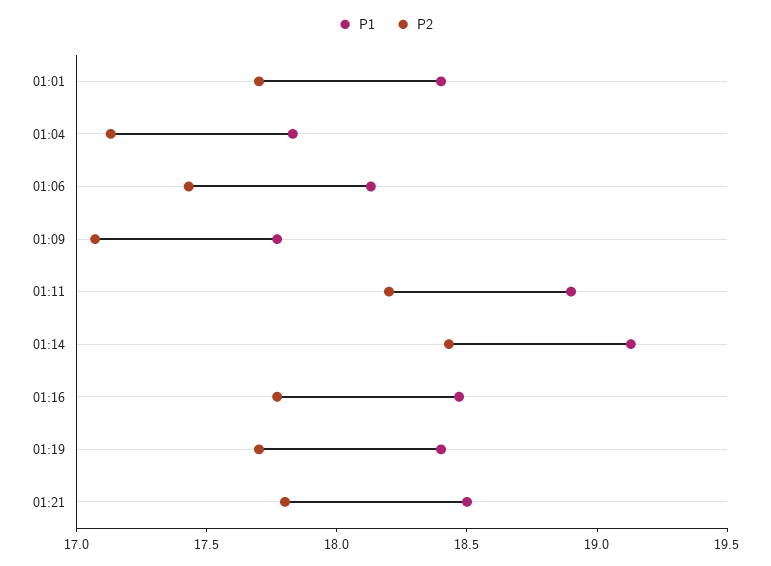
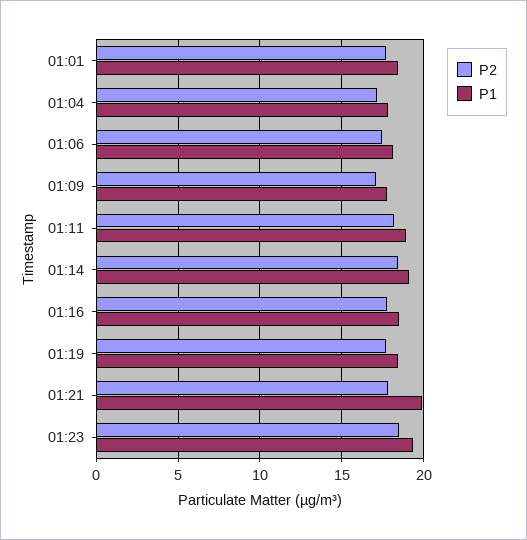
P1, 01:21: 18.5 -> 20
P2, 01:23: none -> 18.5
P1, 01:23: none -> 19.5

